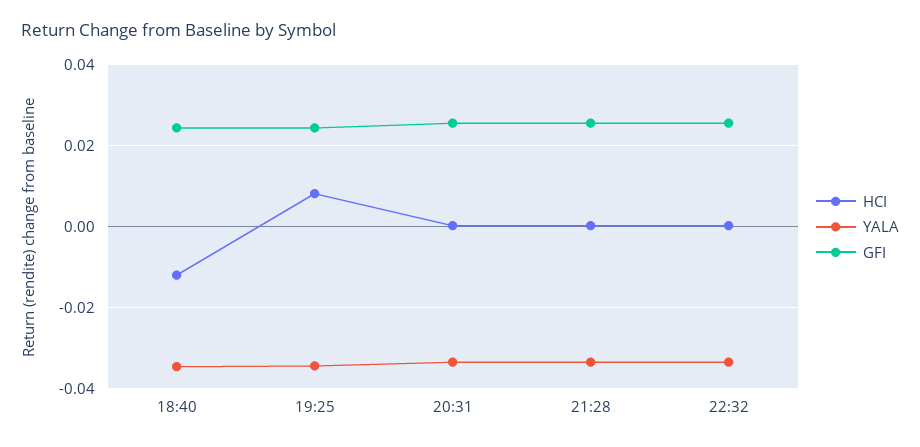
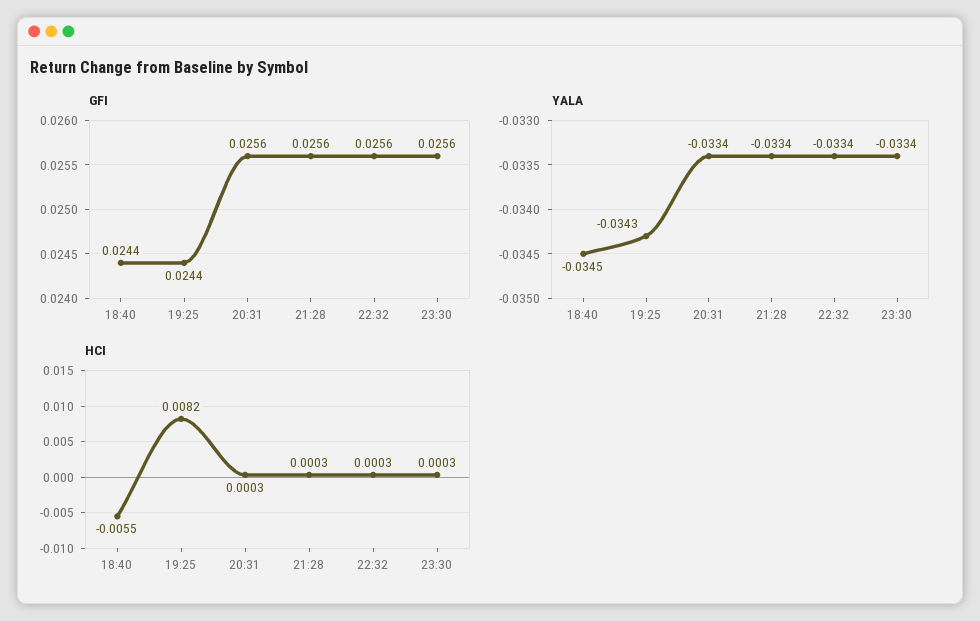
HCI, 18:40: -0.012 -> -0.0055
GFI, 23:30: none -> 0.0256
YALA, 23:30: none -> -0.0334
HCI, 23:30: none -> 0.0003

